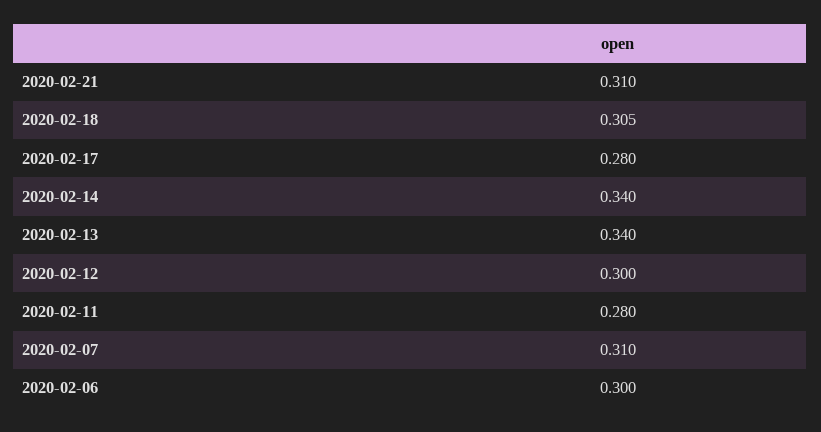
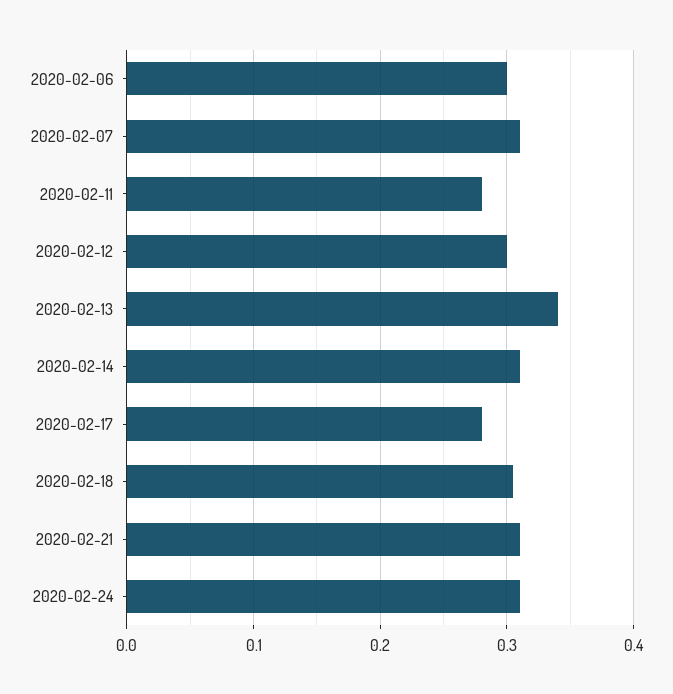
2020-02-14: 0.34 -> 0.31
2020-02-24: none -> 0.31

